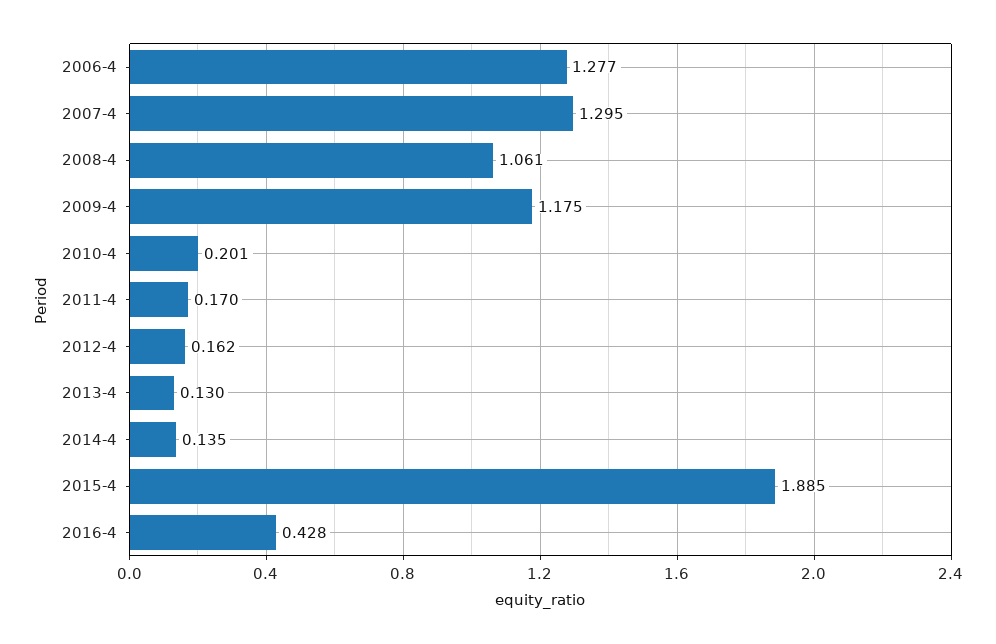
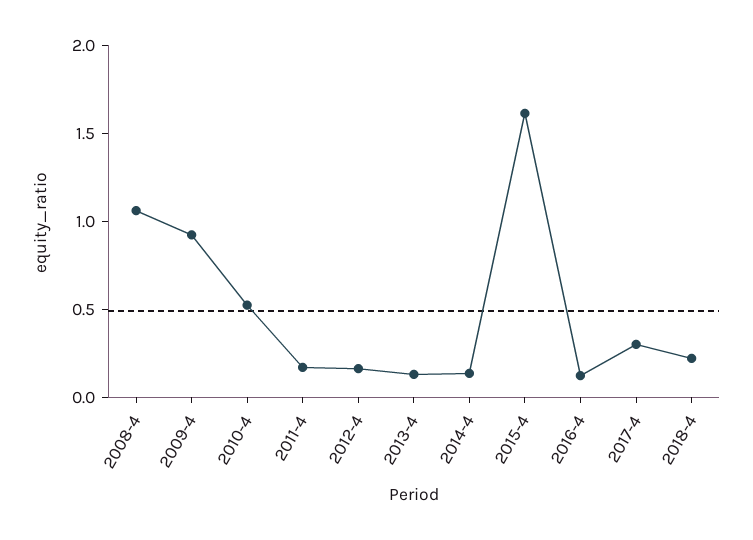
2006-4: 1.277 -> none
2007-4: 1.295 -> none
2009-4: 1.175 -> 0.9
2010-4: 0.201 -> 0.5
2015-4: 1.885 -> 1.6
2016-4: 0.428 -> 0.1
2017-4: none -> 0.3
2018-4: none -> 0.2

